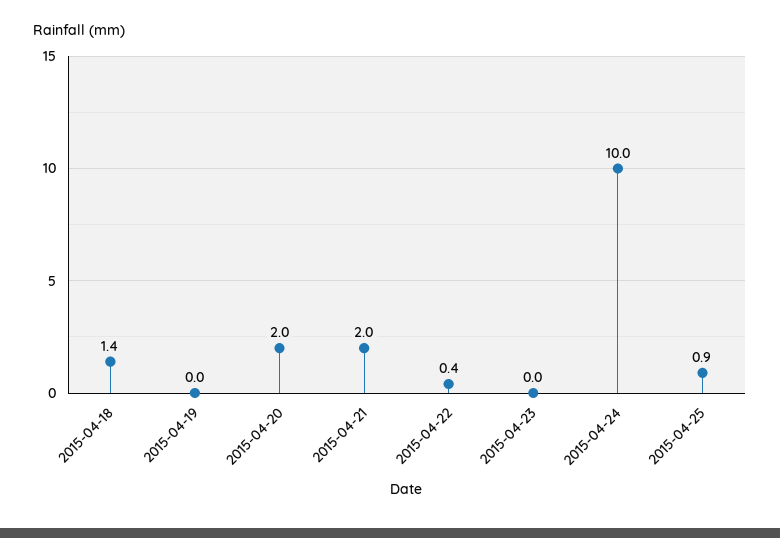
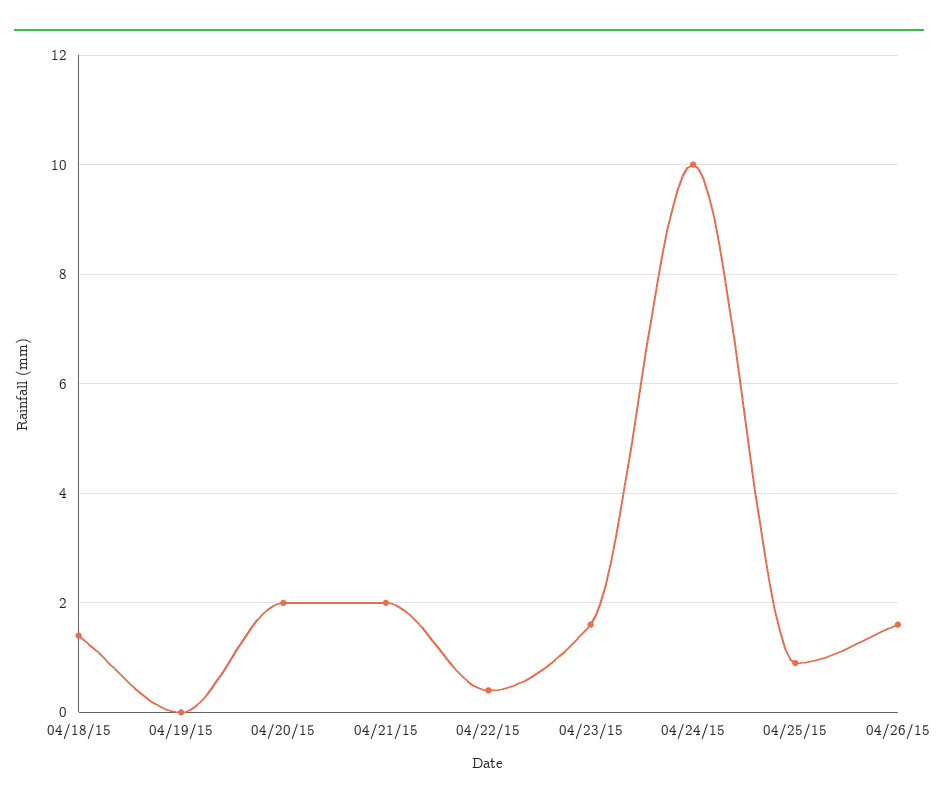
2015-04-23: 0 -> 1.5
04/26/15: none -> 1.5

